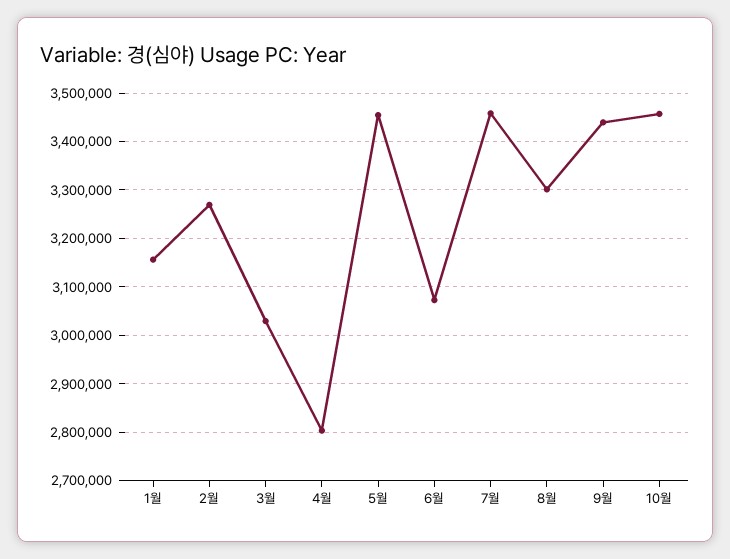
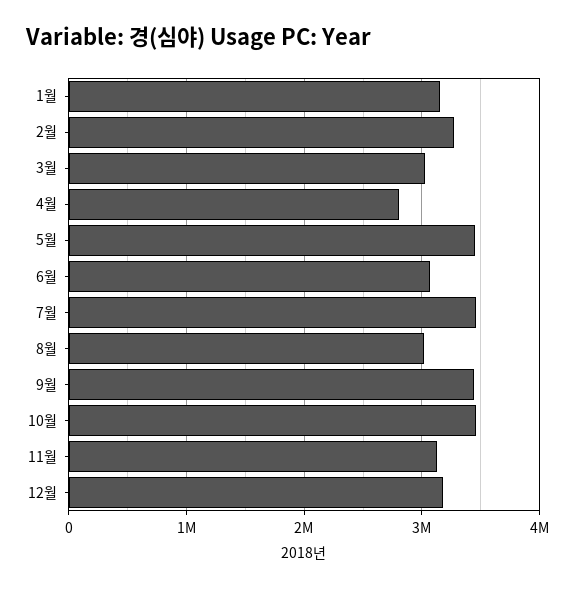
8월: 3300000 -> 3000000
11월: none -> 3100000
12월: none -> 3200000

